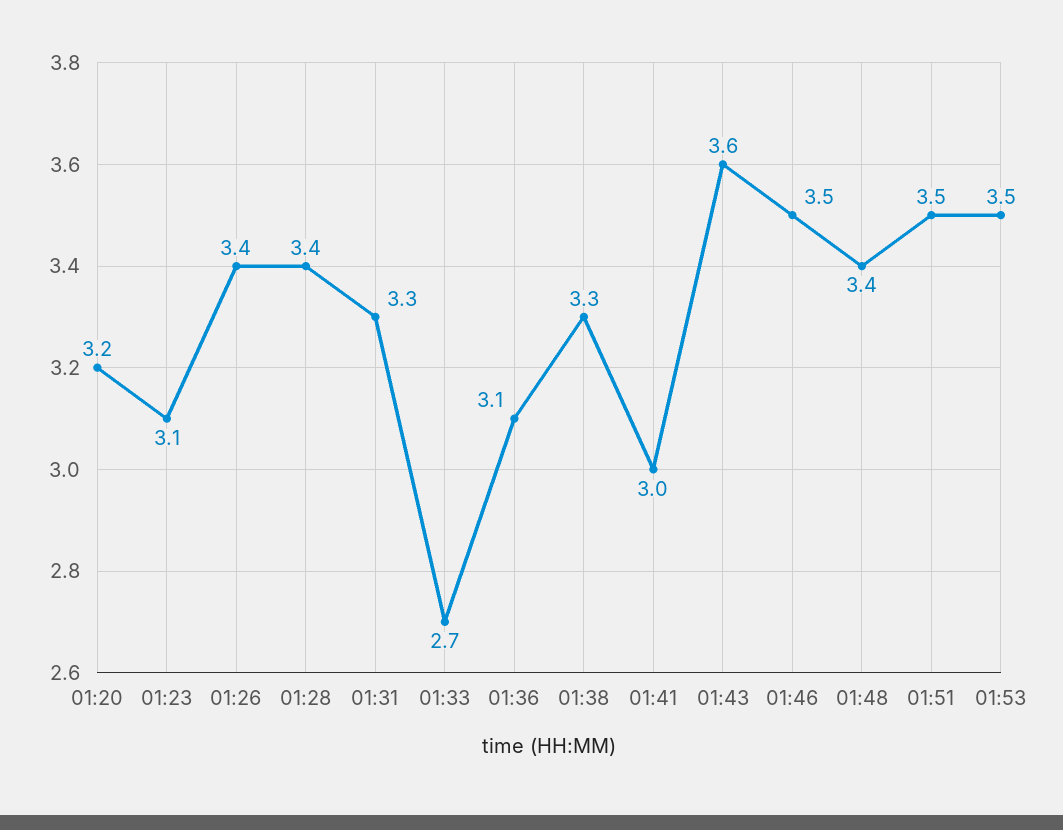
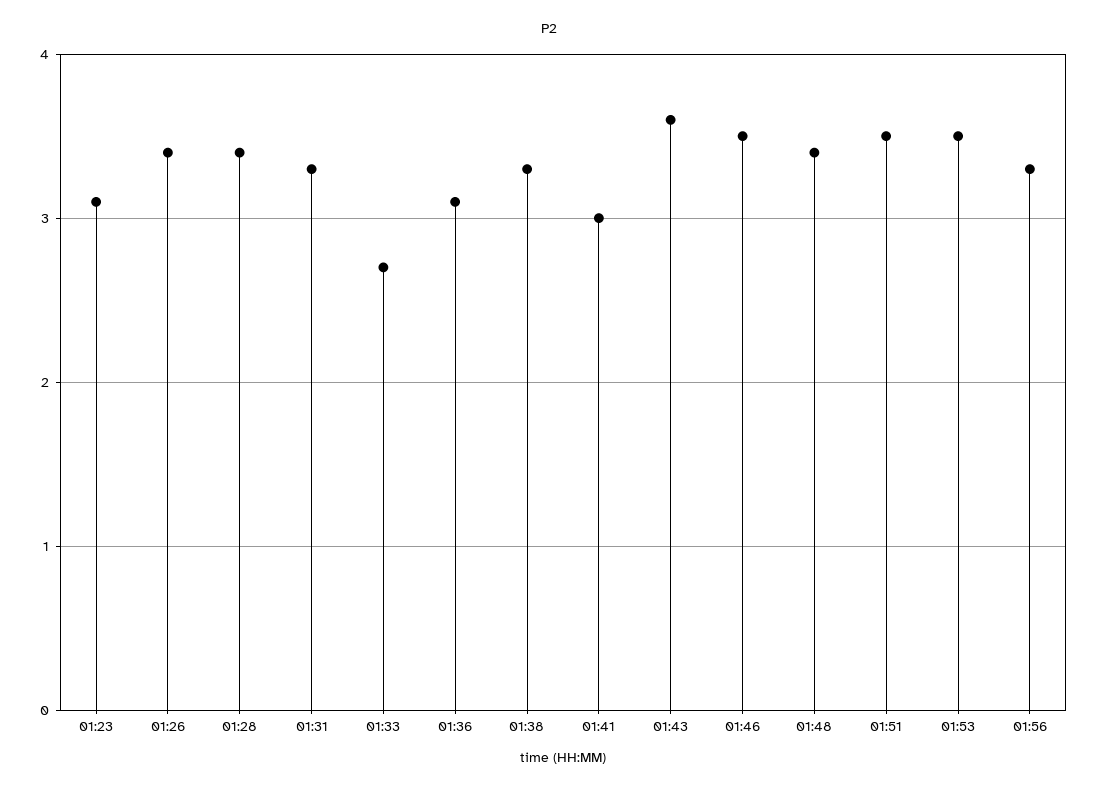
01:20: 3.2 -> none
01:56: none -> 3.3

